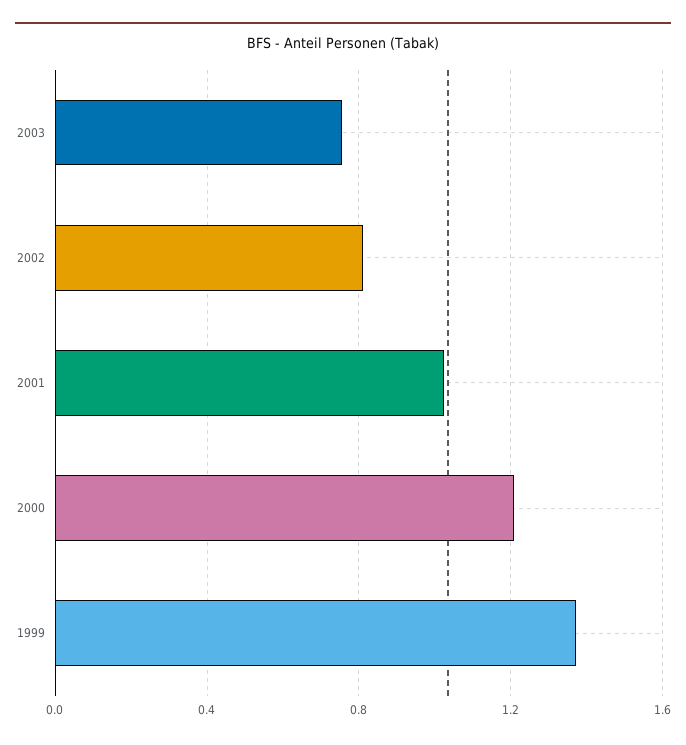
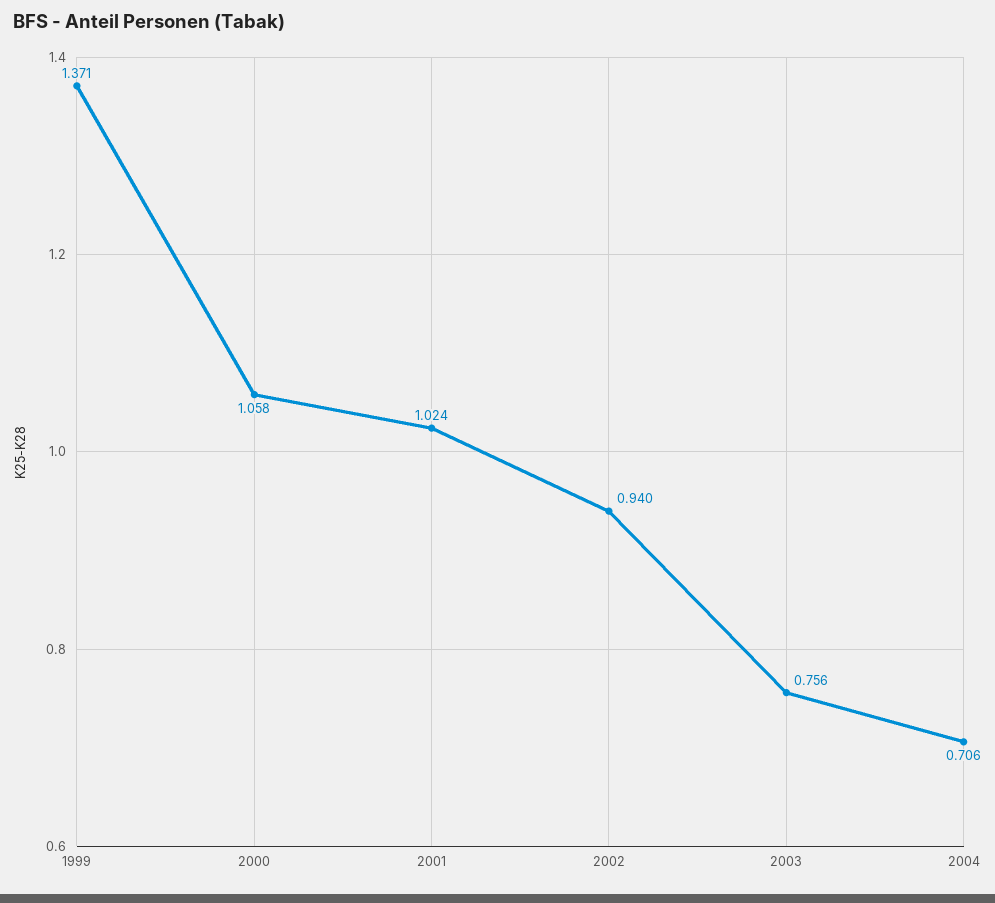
2002: 0.8 -> 0.94
2000: 1.2 -> 1.058
2004: none -> 0.706

